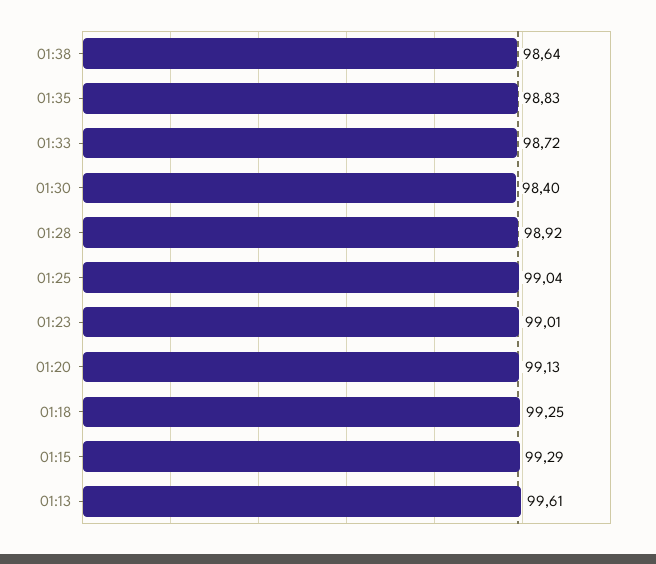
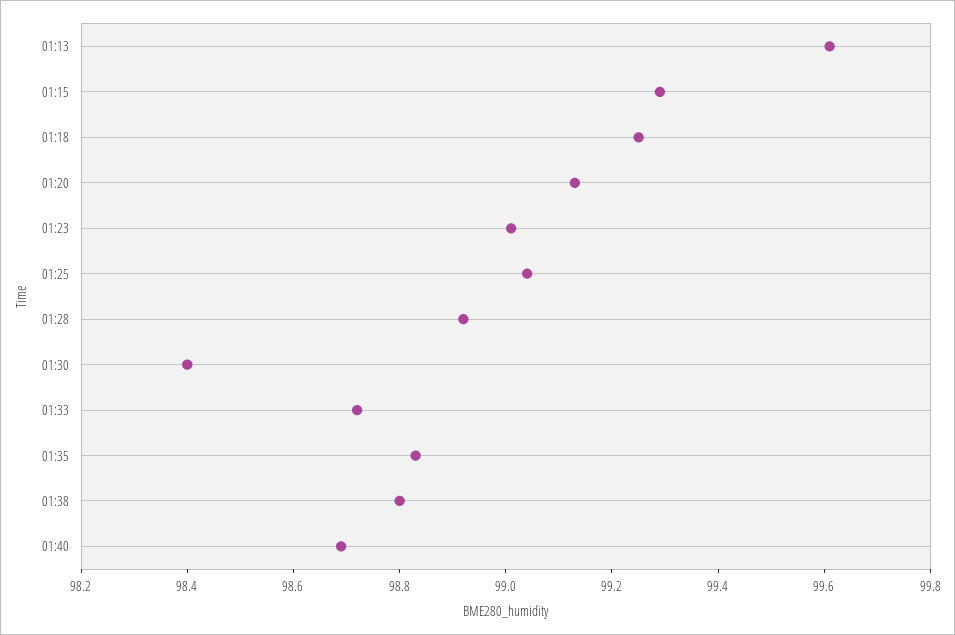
01:38: 98.64 -> 98.8
01:40: none -> 98.7

